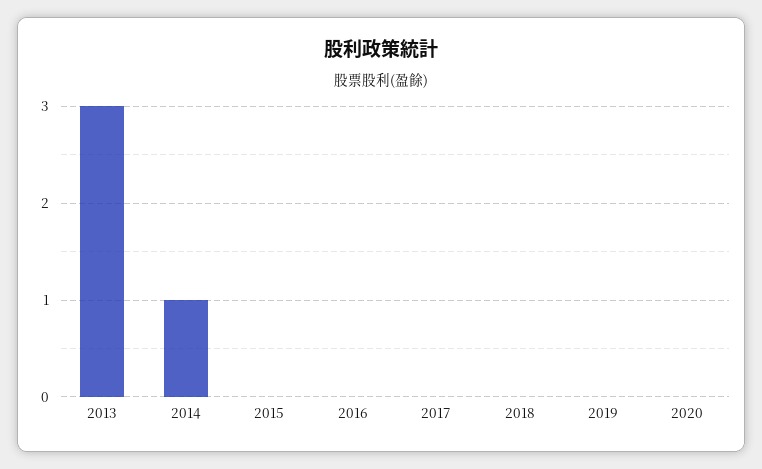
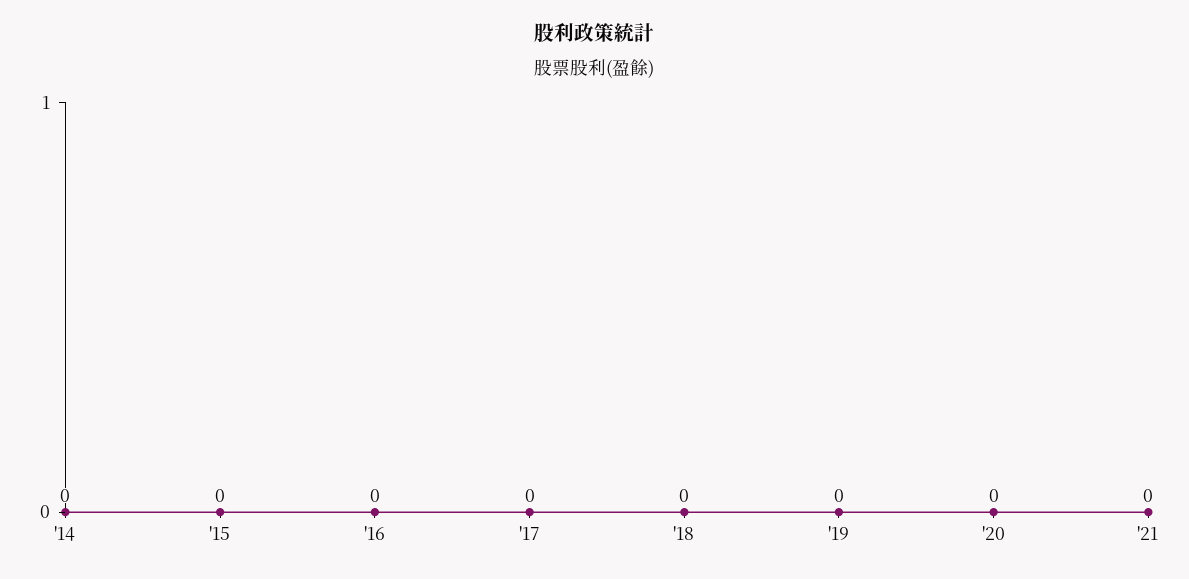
2013: 3 -> none
2014: 1 -> 0
'21: none -> 0

